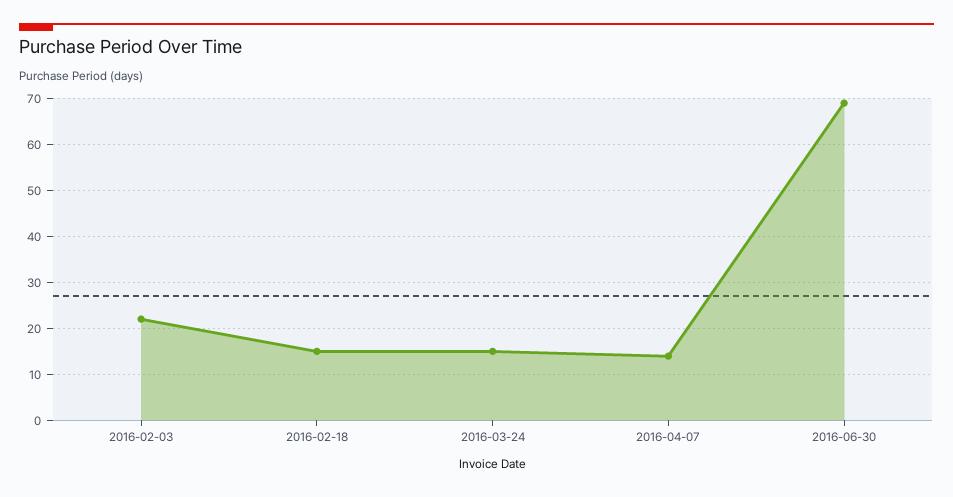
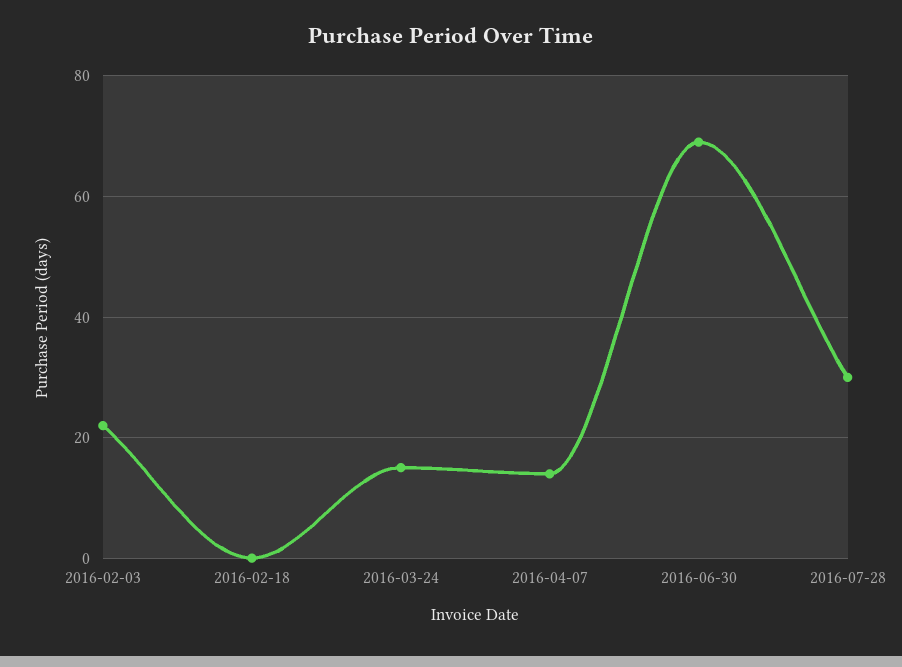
2016-02-18: 15 -> 0
2016-07-28: none -> 30

